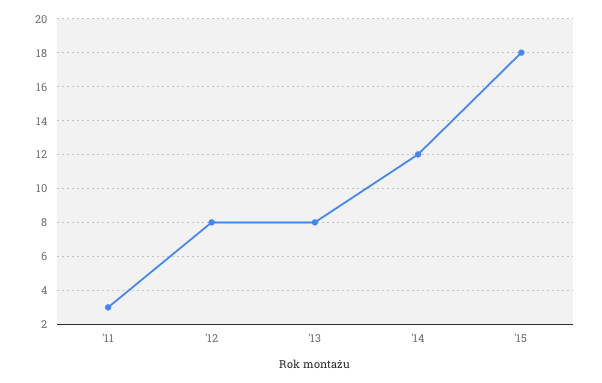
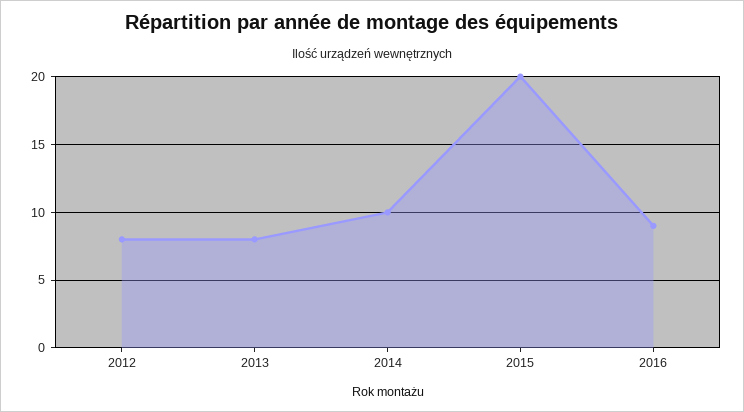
'11: 3 -> none
'14: 12 -> 10
'15: 18 -> 20
2016: none -> 9

